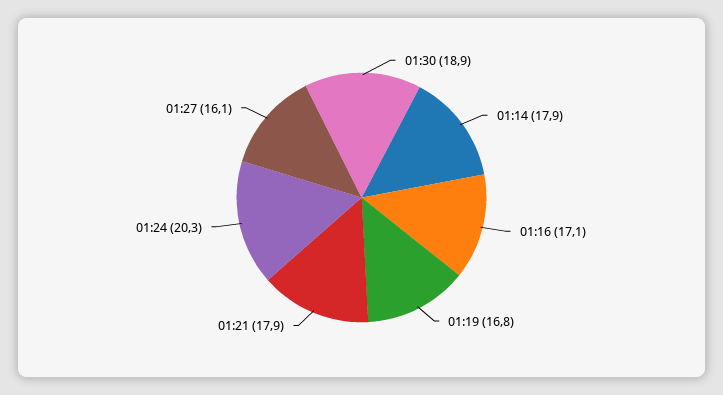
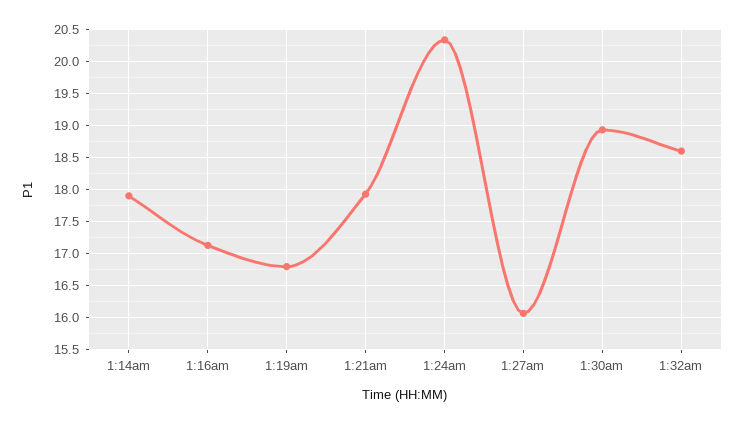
1:32am: none -> 18.6

